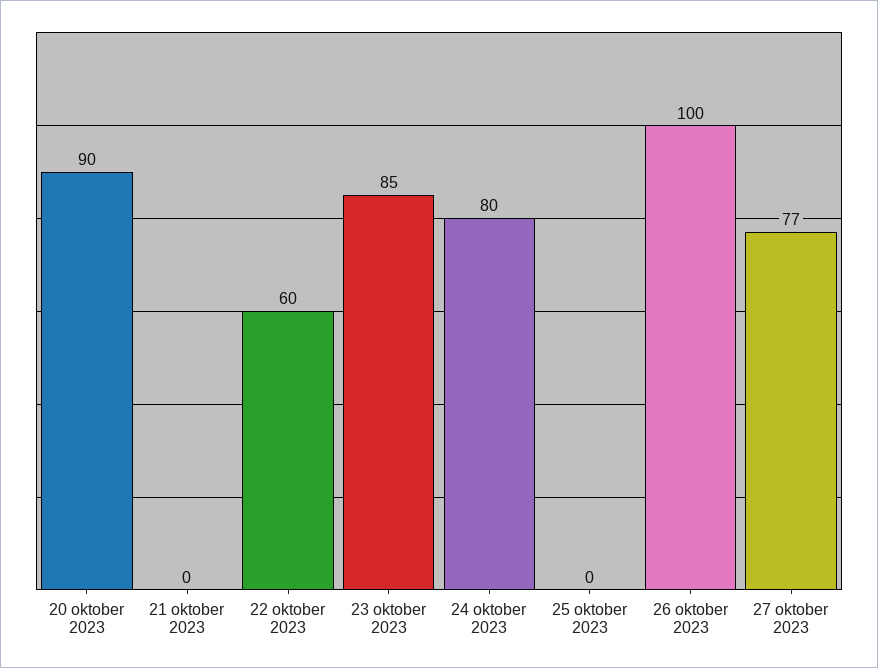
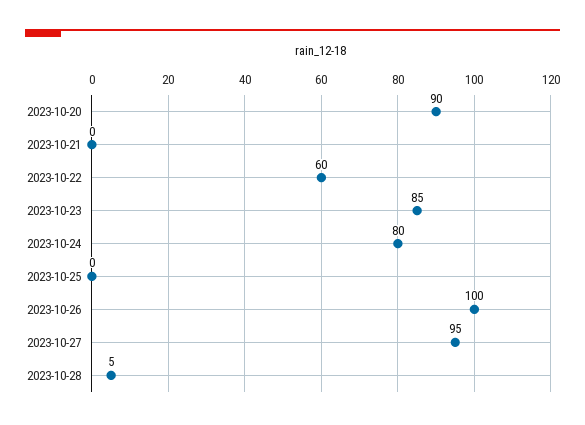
27 oktober 2023: 77 -> 95
2023-10-28: none -> 5

